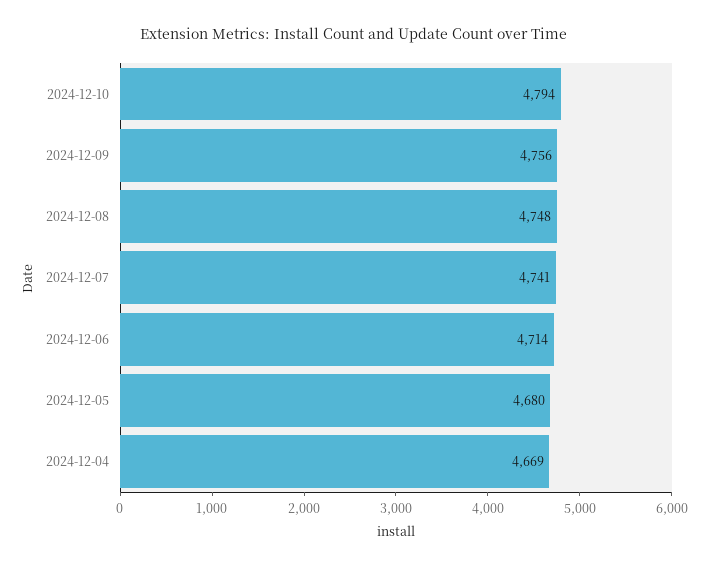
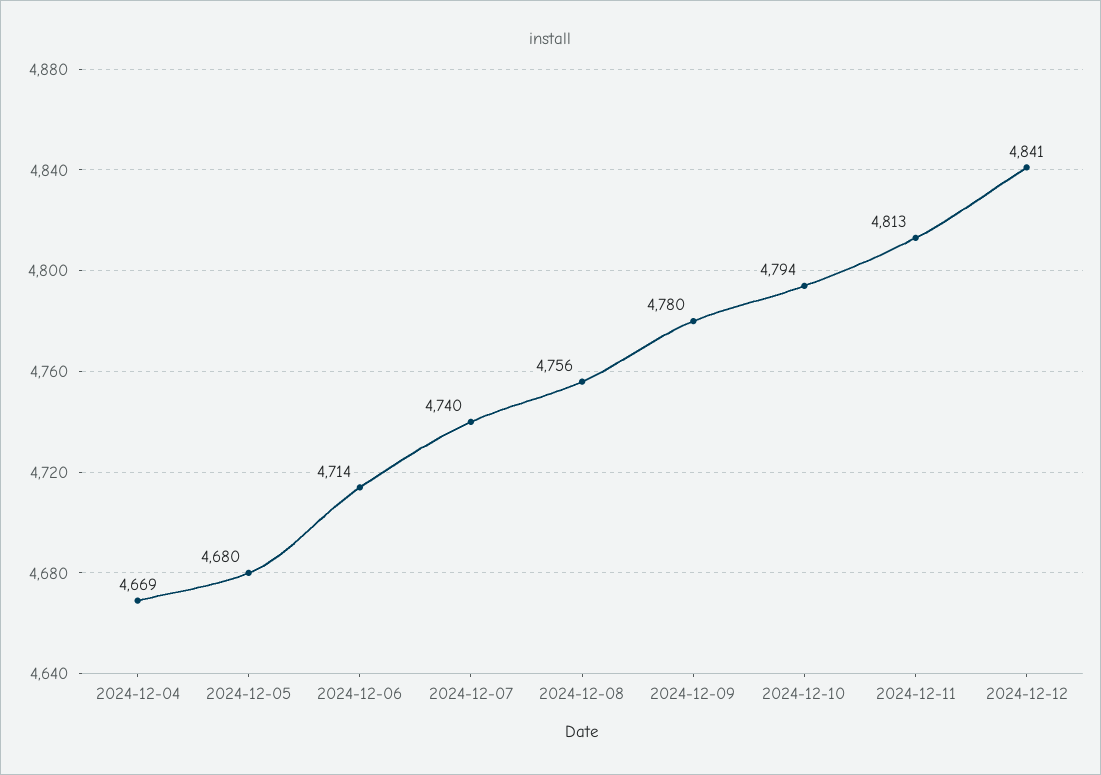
2024-12-09: 4756 -> 4780
2024-12-08: 4748 -> 4756
2024-12-07: 4741 -> 4740
2024-12-11: none -> 4813
2024-12-12: none -> 4841

